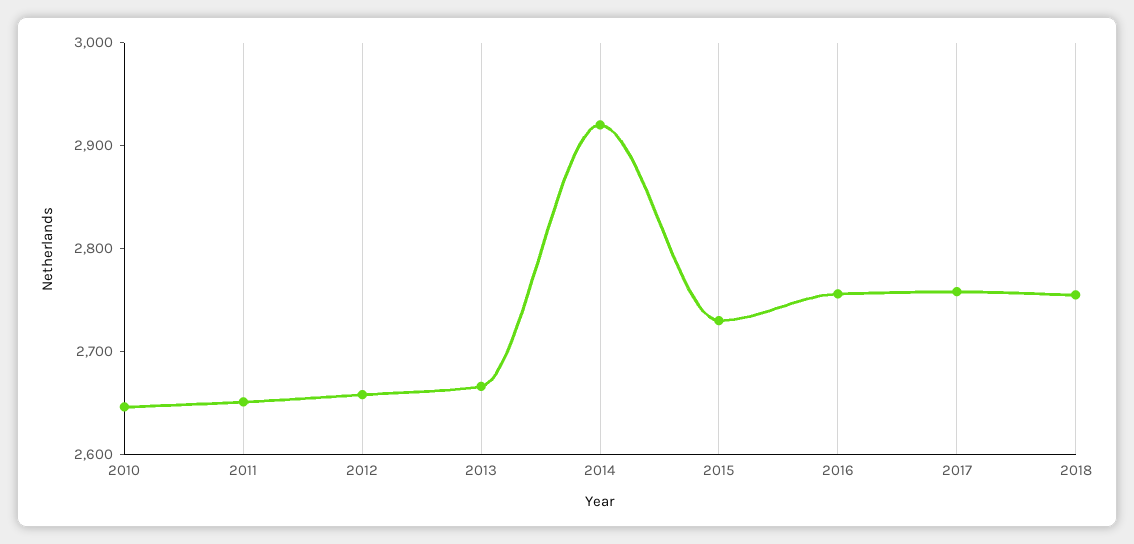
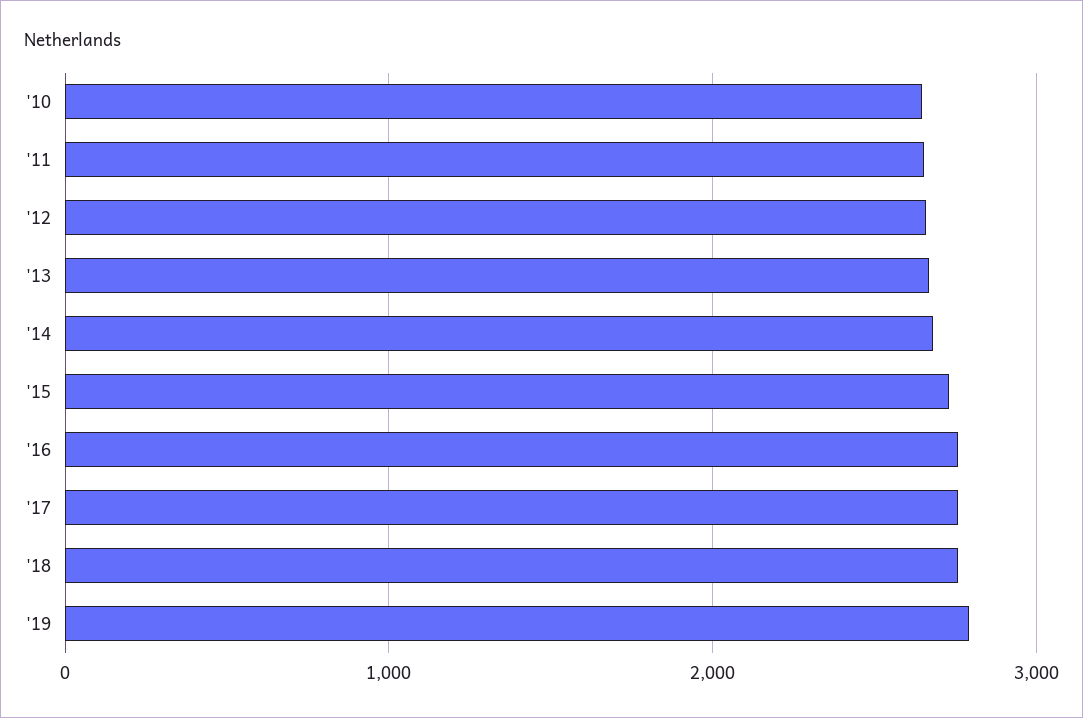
2014: 2920 -> 2700
'19: none -> 2800

